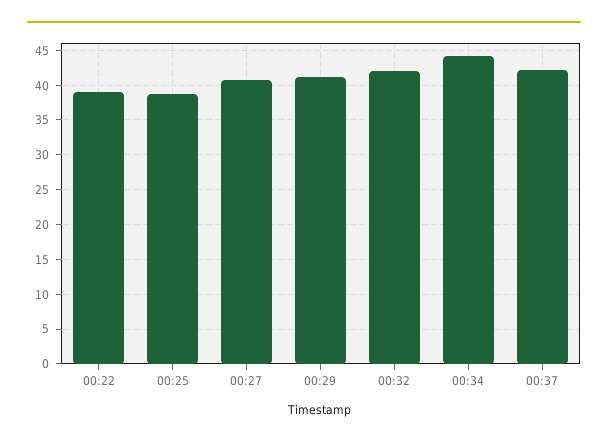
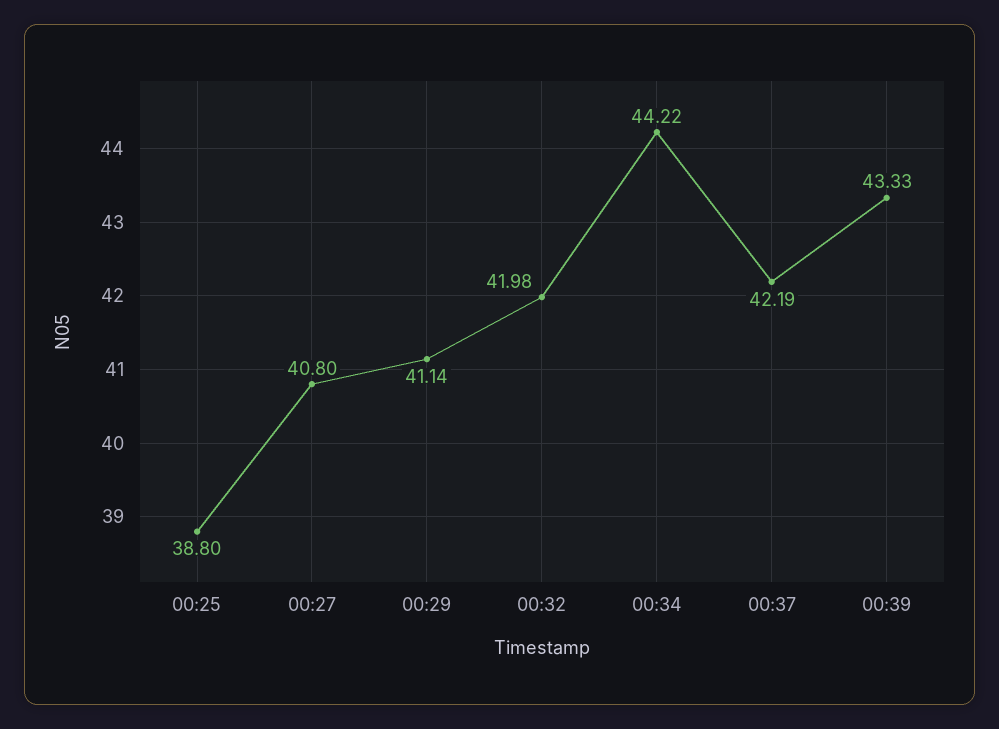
00:22: 39 -> none
00:39: none -> 43.33

